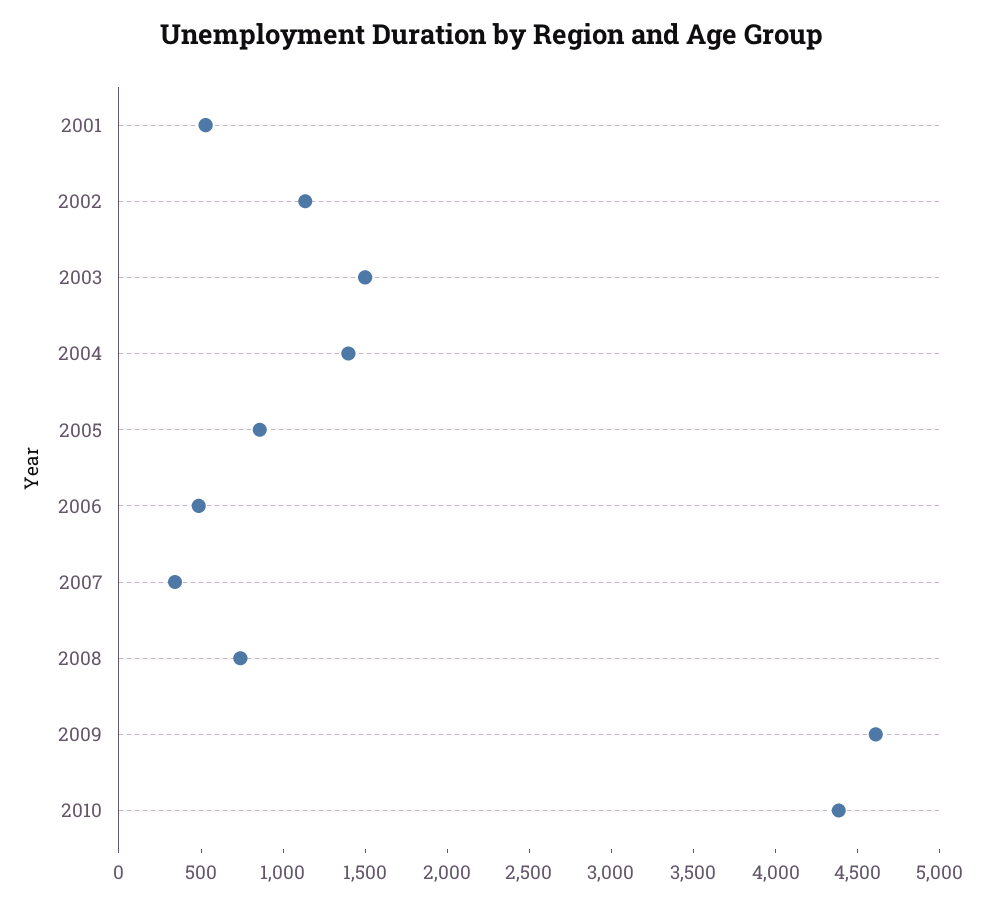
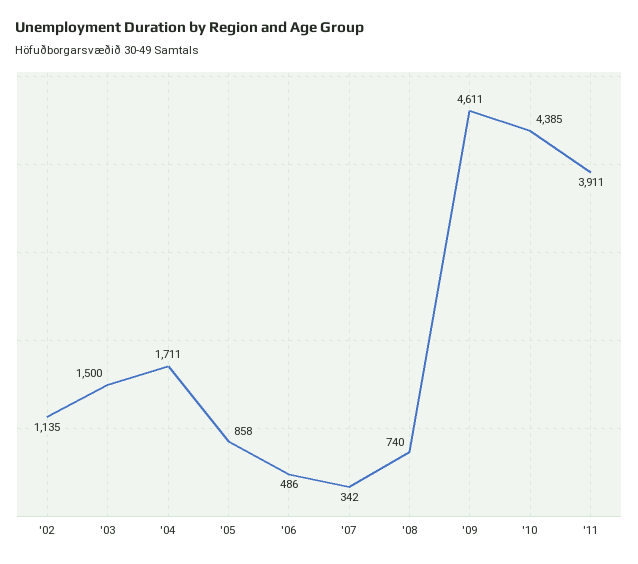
2001: 500 -> none
2004: 1400 -> 1711
'11: none -> 3911

